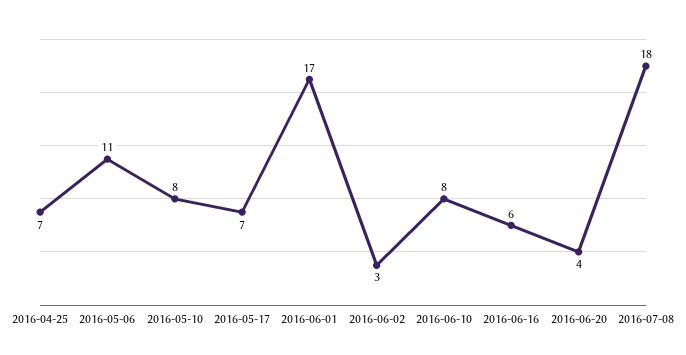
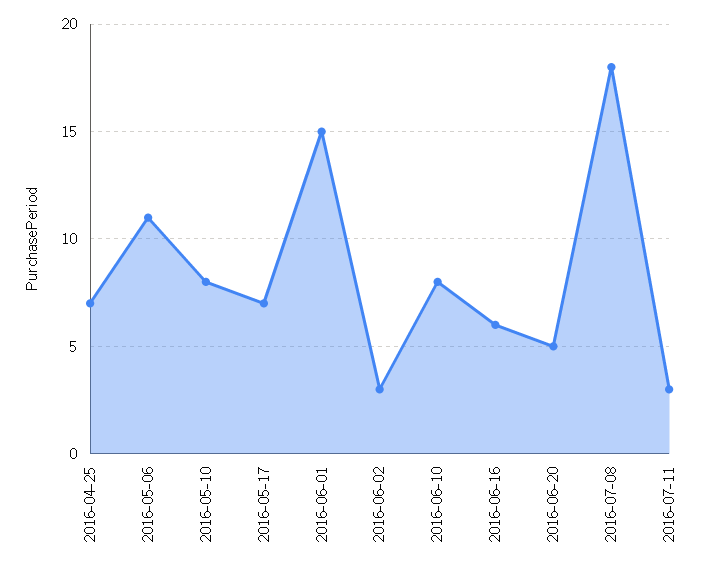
2016-06-01: 17 -> 15
2016-06-20: 4 -> 5
2016-07-11: none -> 3

